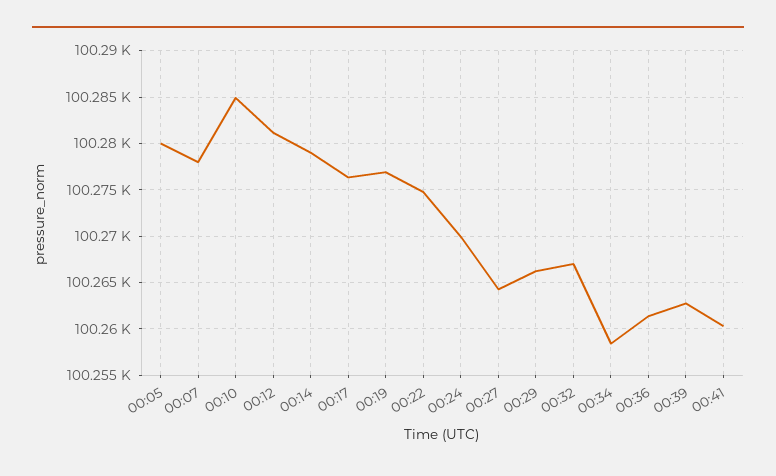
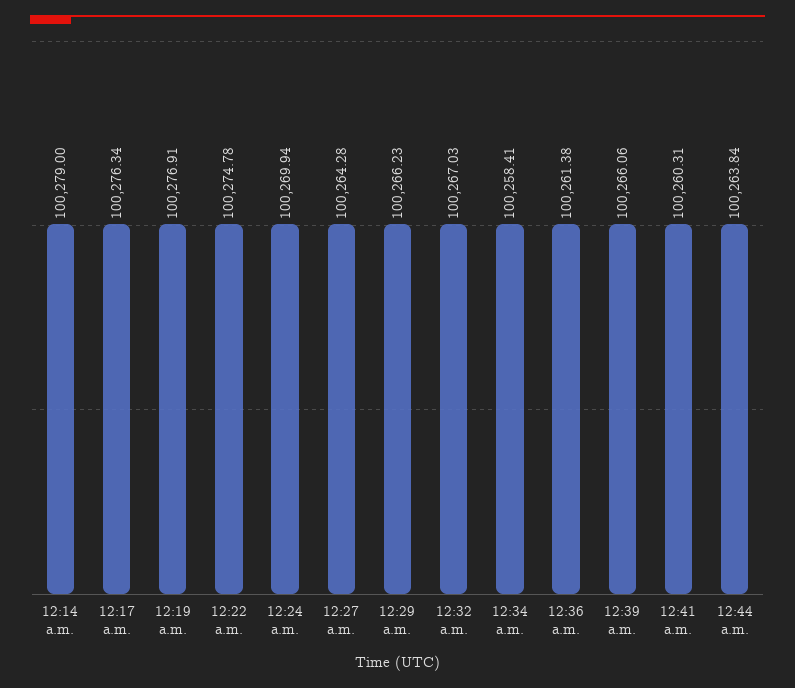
00:05: 100280 -> none
00:07: 100278 -> none
00:10: 100285 -> none
00:12: 100281 -> none
00:39: 100263 -> 100266.06
12:44 a.m.: none -> 100263.84

